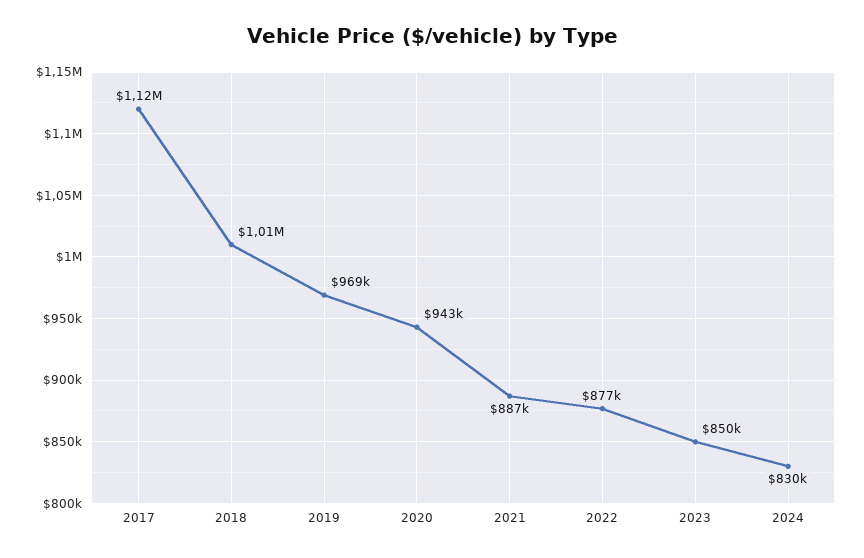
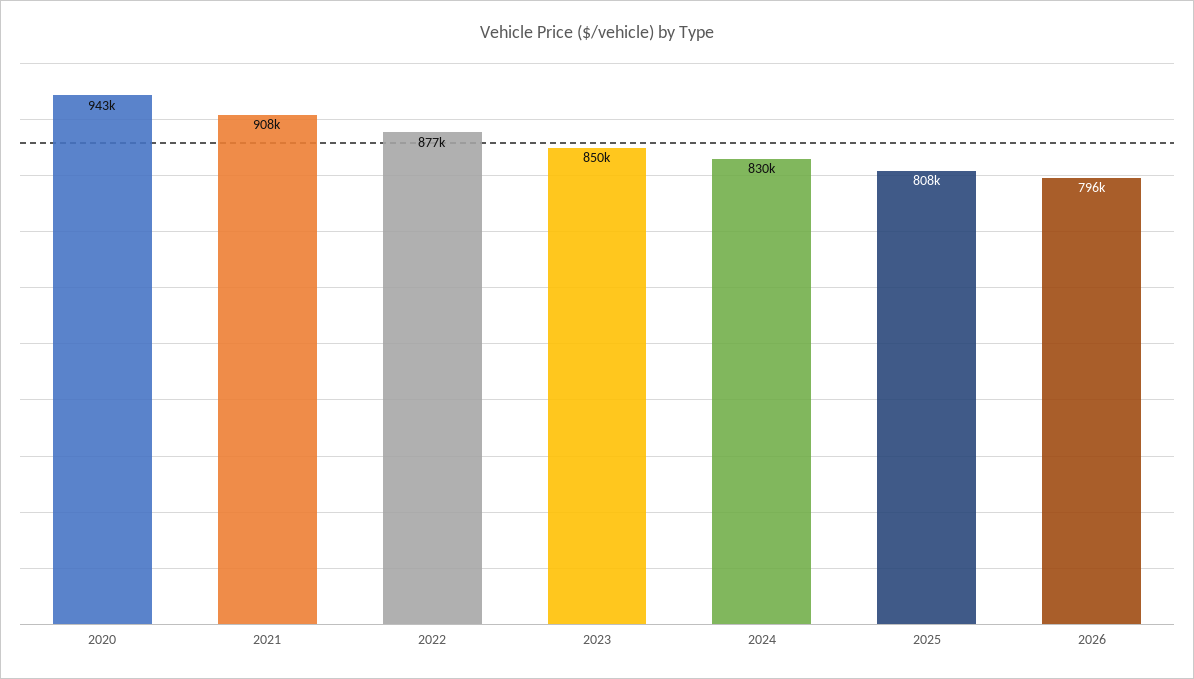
2017: 1120000 -> none
2018: 1010000 -> none
2019: 969000 -> none
2021: 887000 -> 908000
2025: none -> 808000
2026: none -> 796000

